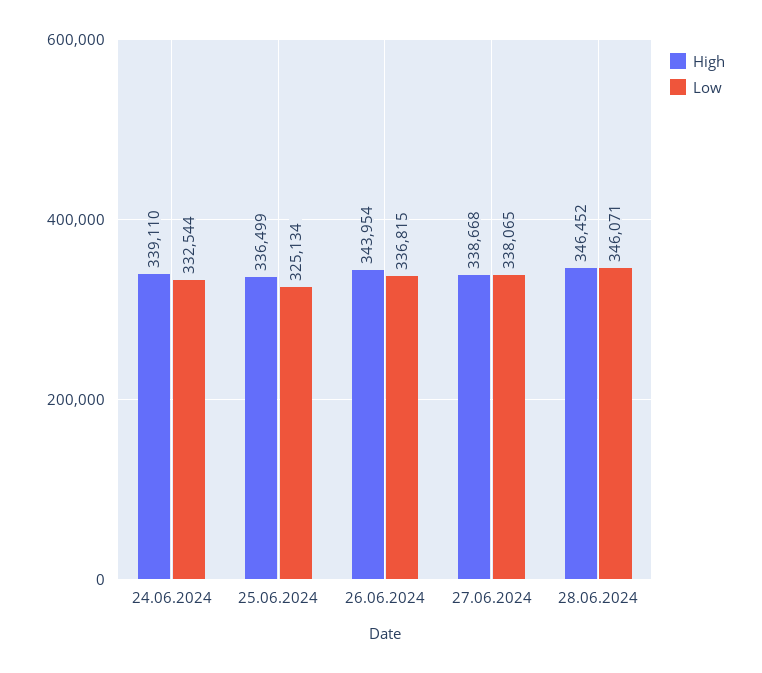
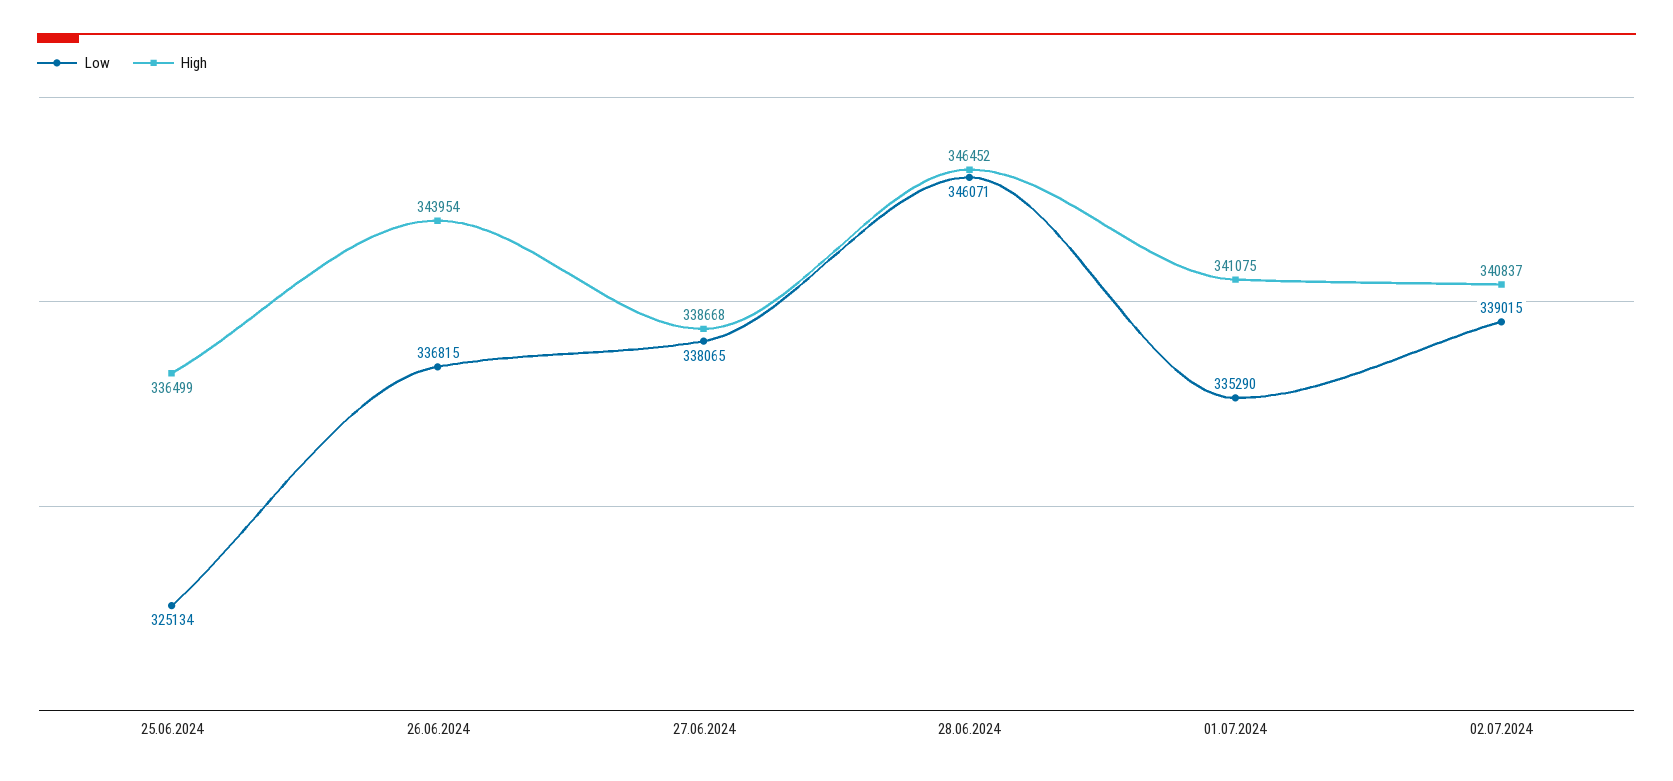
High, 24.06.2024: 339110 -> none
Low, 24.06.2024: 332544 -> none
Low, 01.07.2024: none -> 335290
High, 01.07.2024: none -> 341075
Low, 02.07.2024: none -> 339015
High, 02.07.2024: none -> 340837

